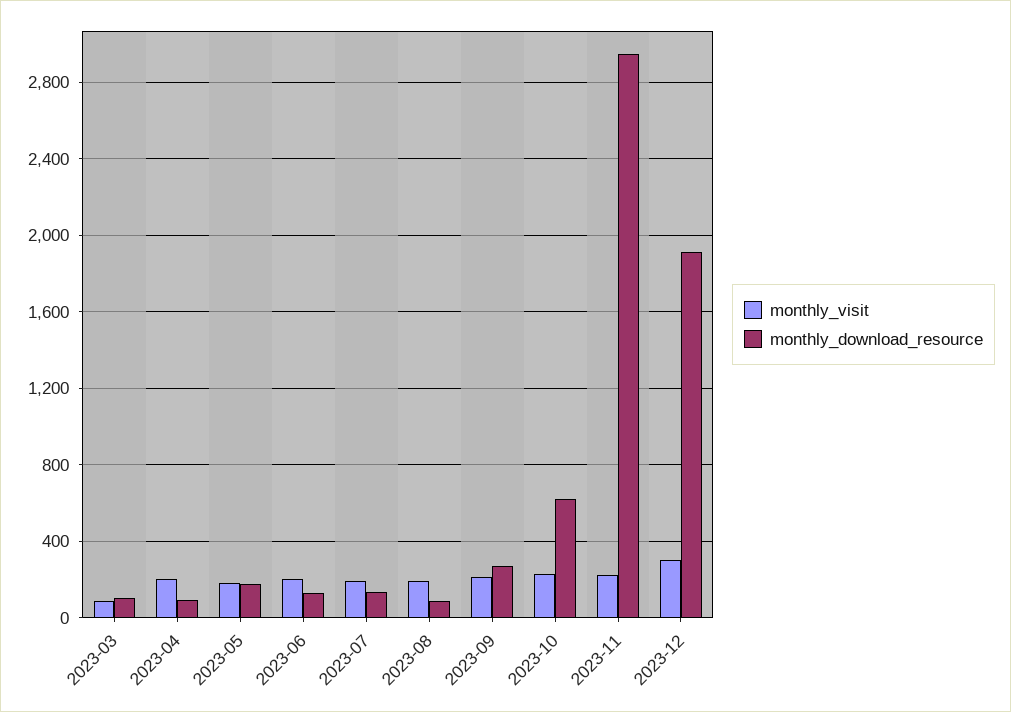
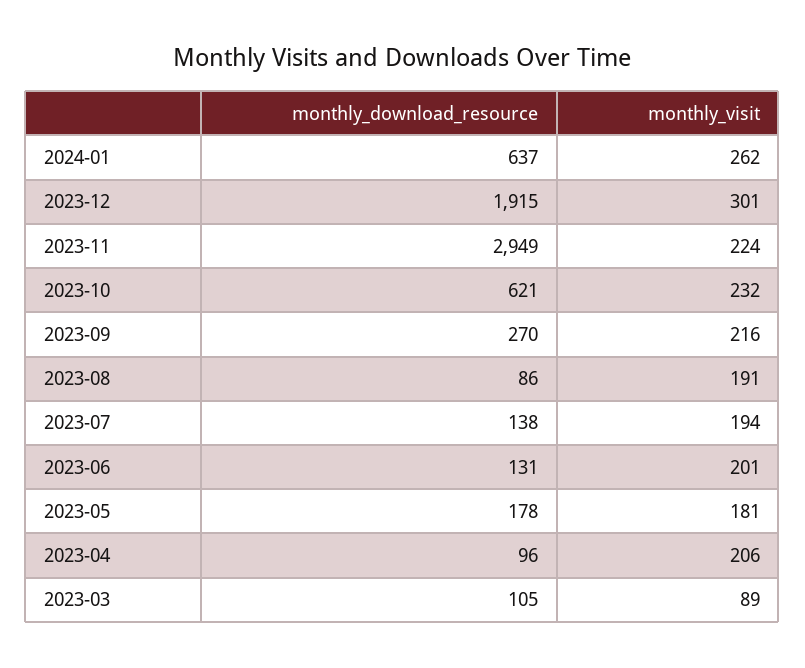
monthly_download_resource, 2024-01: none -> 637
monthly_visit, 2024-01: none -> 262

